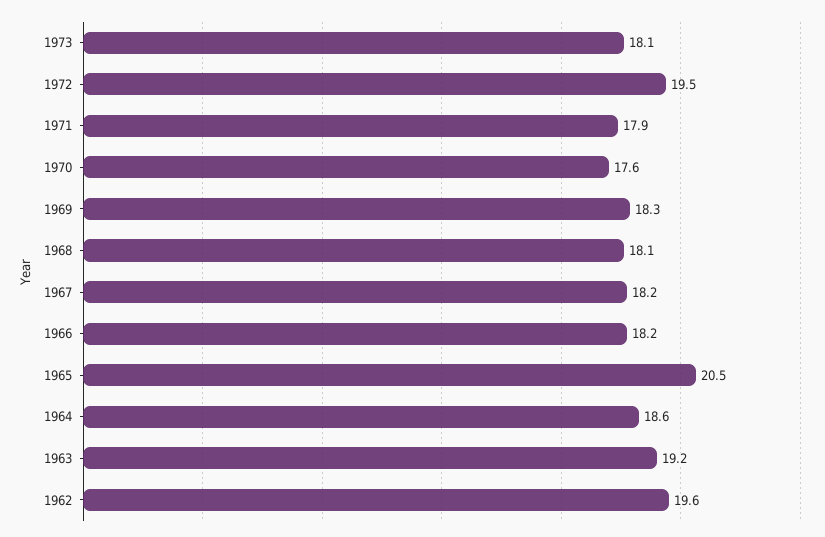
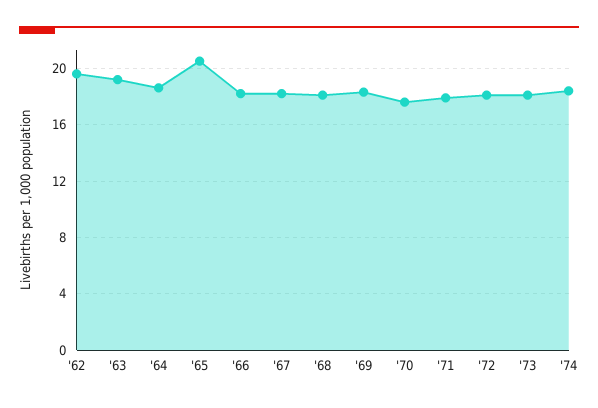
1972: 19.5 -> 18
'74: none -> 18.5

